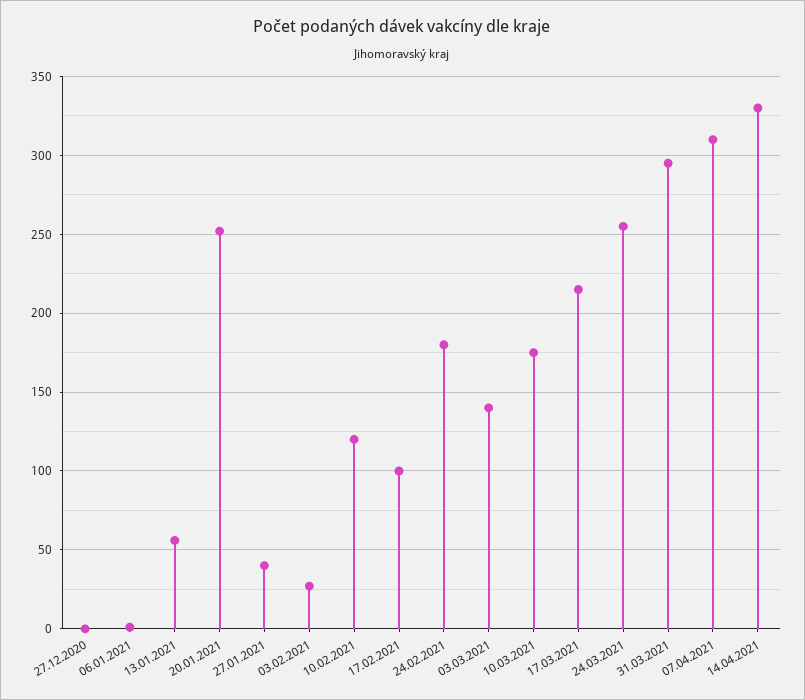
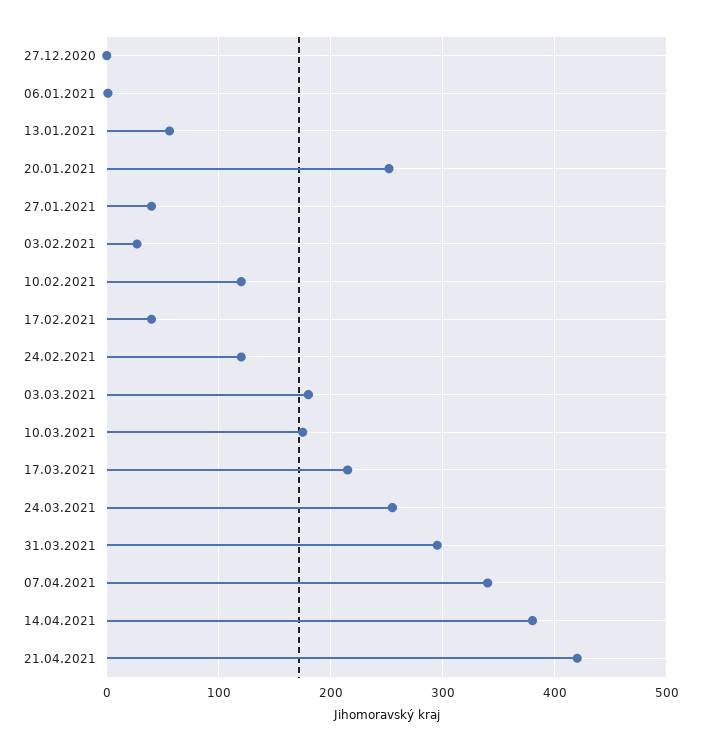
17.02.2021: 100 -> 40
24.02.2021: 180 -> 120
03.03.2021: 140 -> 180
07.04.2021: 310 -> 340
14.04.2021: 330 -> 380
21.04.2021: none -> 420

